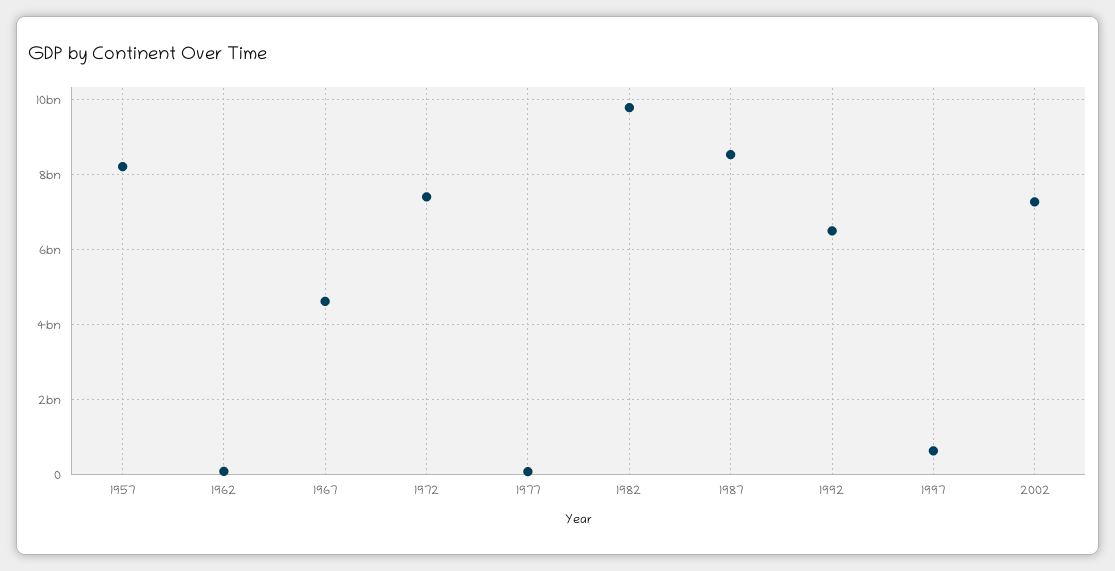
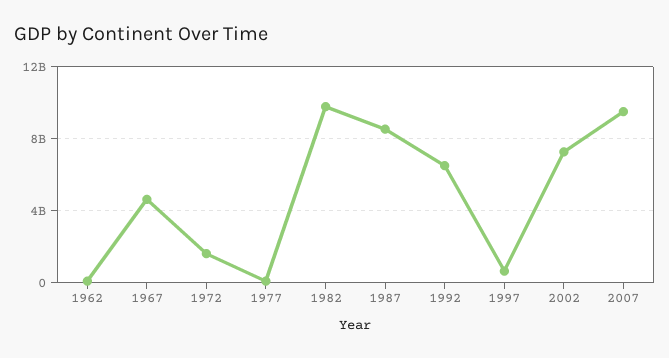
1957: 8200000000 -> none
1972: 7400000000 -> 1500000000
2007: none -> 9500000000

